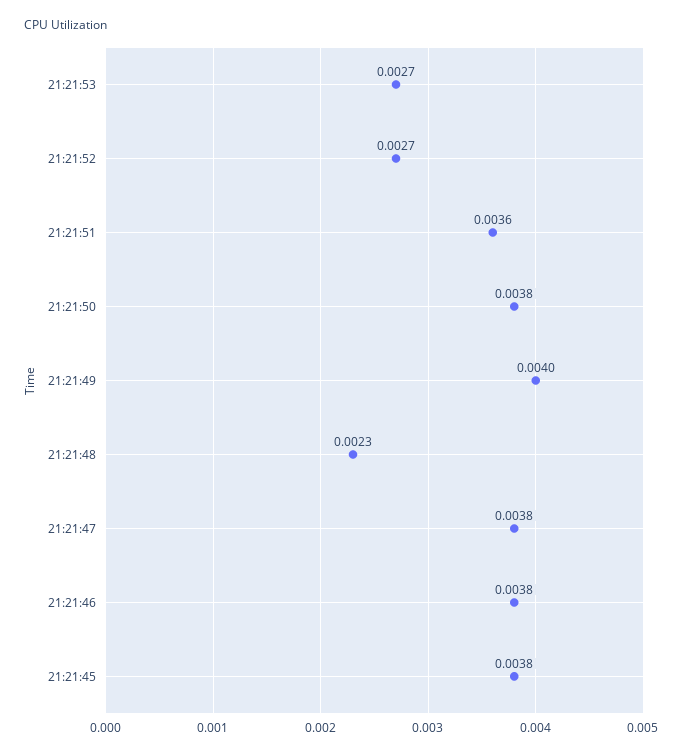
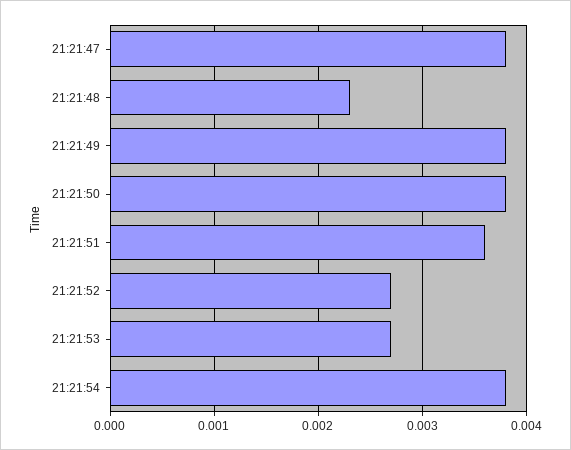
21:21:49: 0.004 -> 0.0038
21:21:46: 0.0038 -> none
21:21:45: 0.0038 -> none
21:21:54: none -> 0.0038

